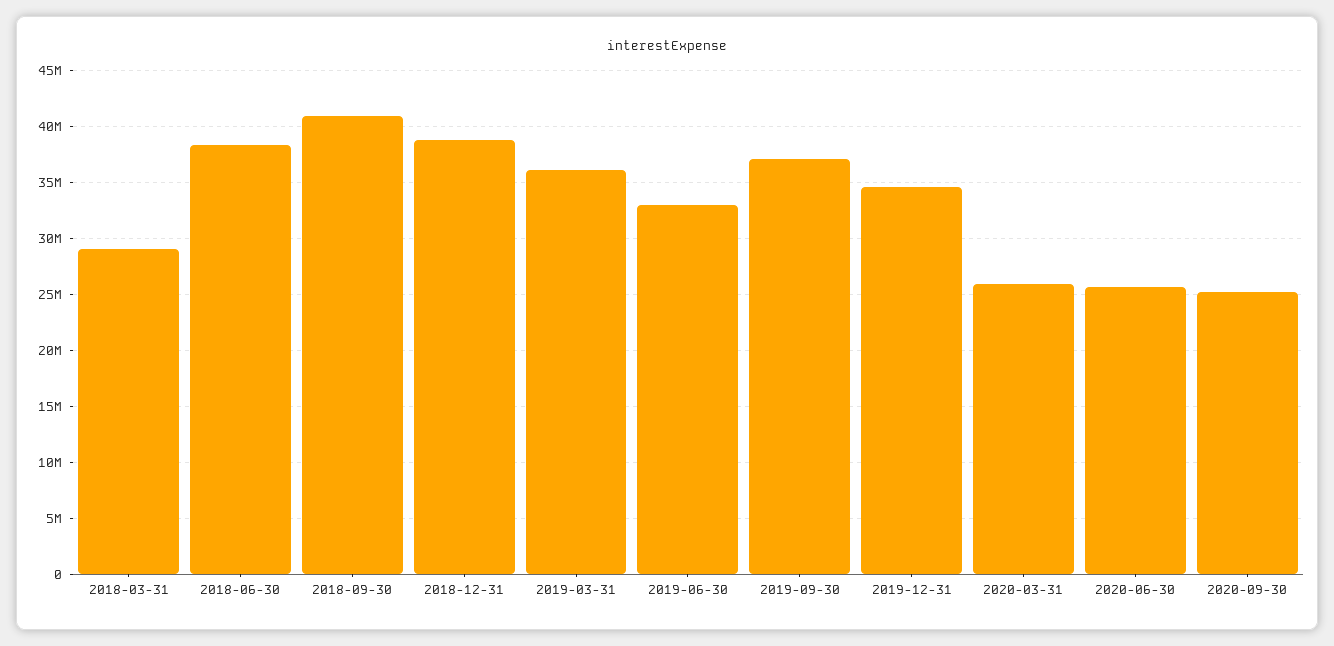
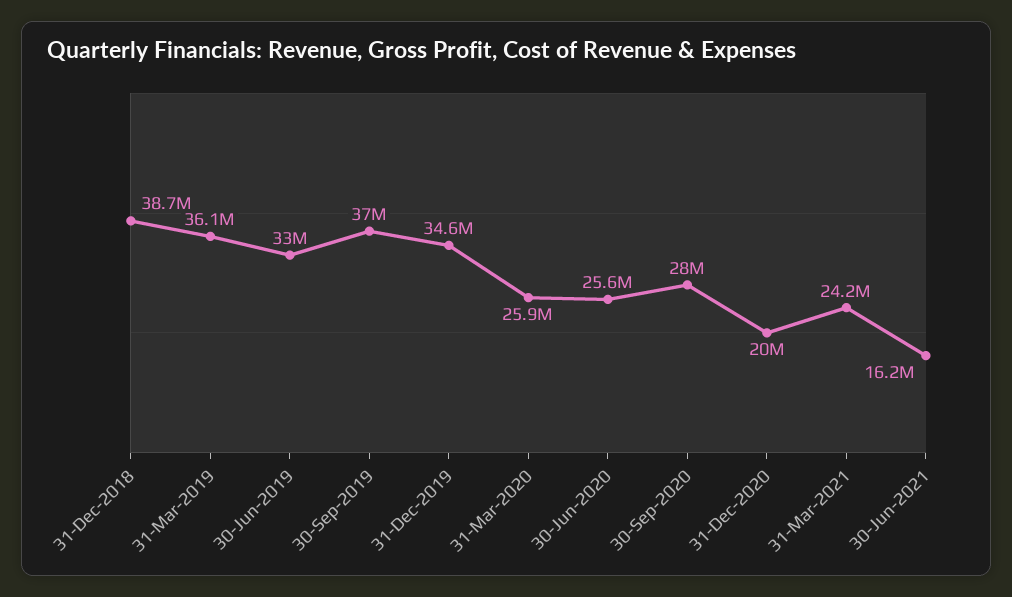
2018-03-31: 29000000 -> none
2018-06-30: 38000000 -> none
2018-09-30: 41000000 -> none
2020-09-30: 25000000 -> 28000000
31-Dec-2020: none -> 20000000
31-Mar-2021: none -> 24200000
30-Jun-2021: none -> 16200000

